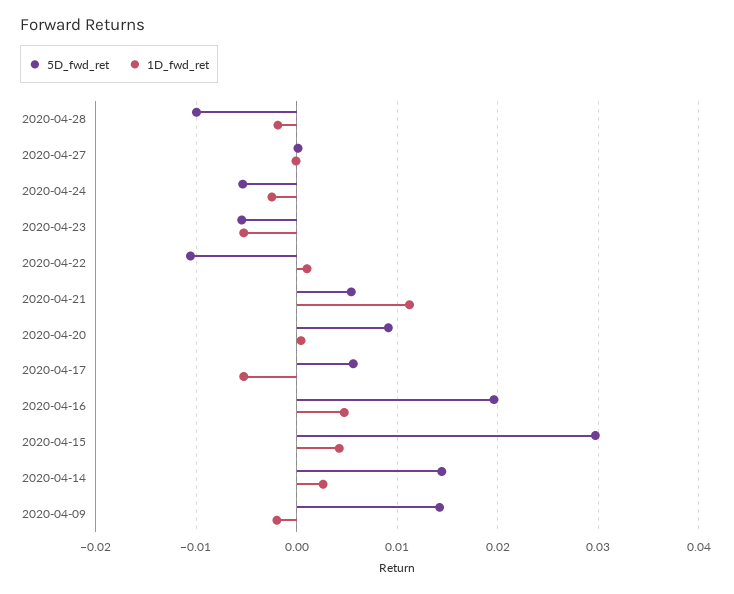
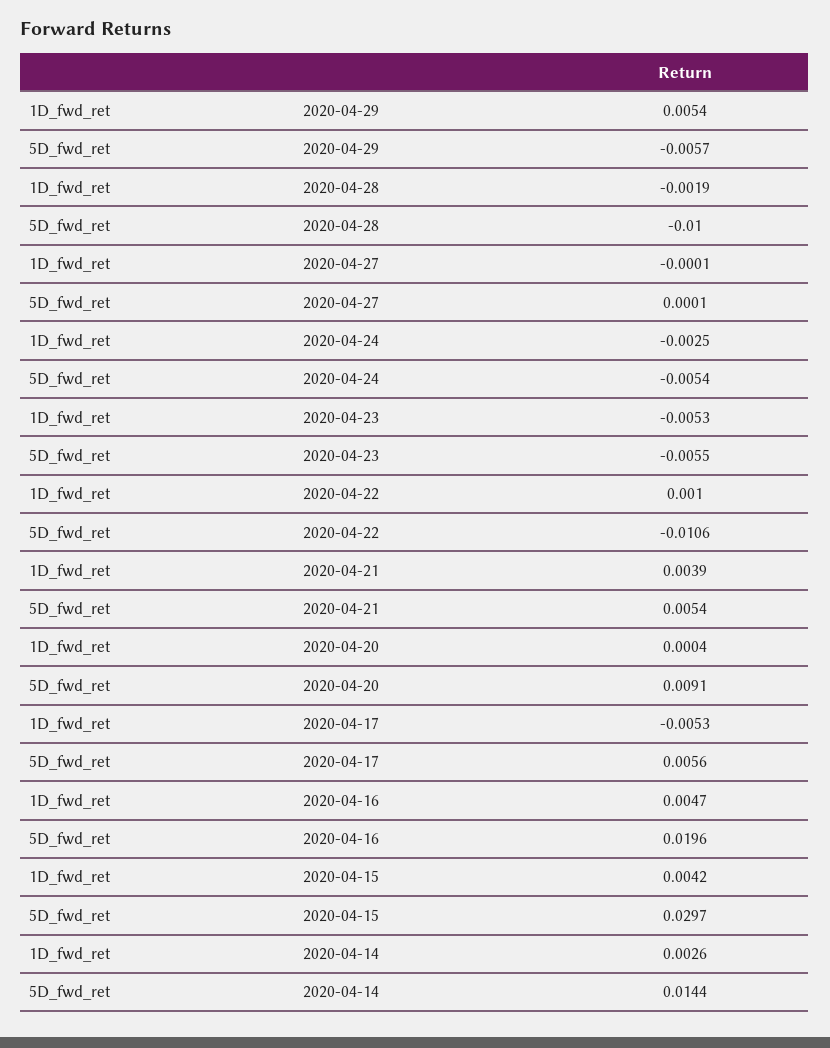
1D_fwd_ret, 2020-04-21: 0.011 -> 0.0039
5D_fwd_ret, 2020-04-09: 0.014 -> none
1D_fwd_ret, 2020-04-09: -0.002 -> none
1D_fwd_ret, 2020-04-29: none -> 0.0054
5D_fwd_ret, 2020-04-29: none -> -0.0057

